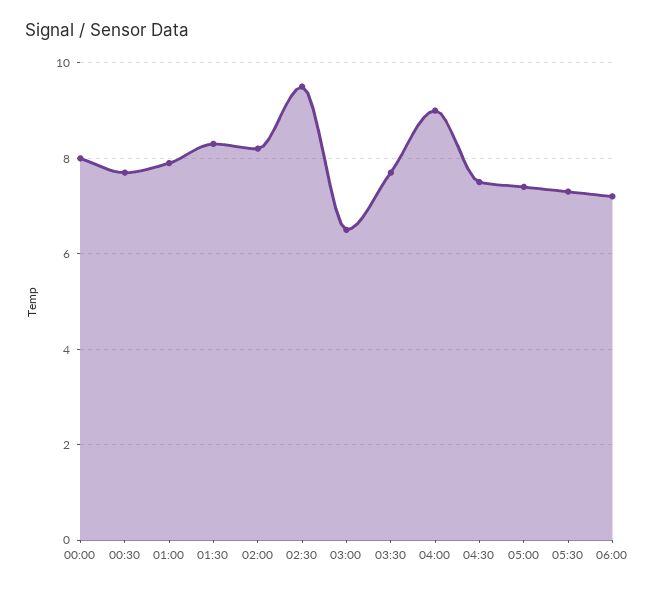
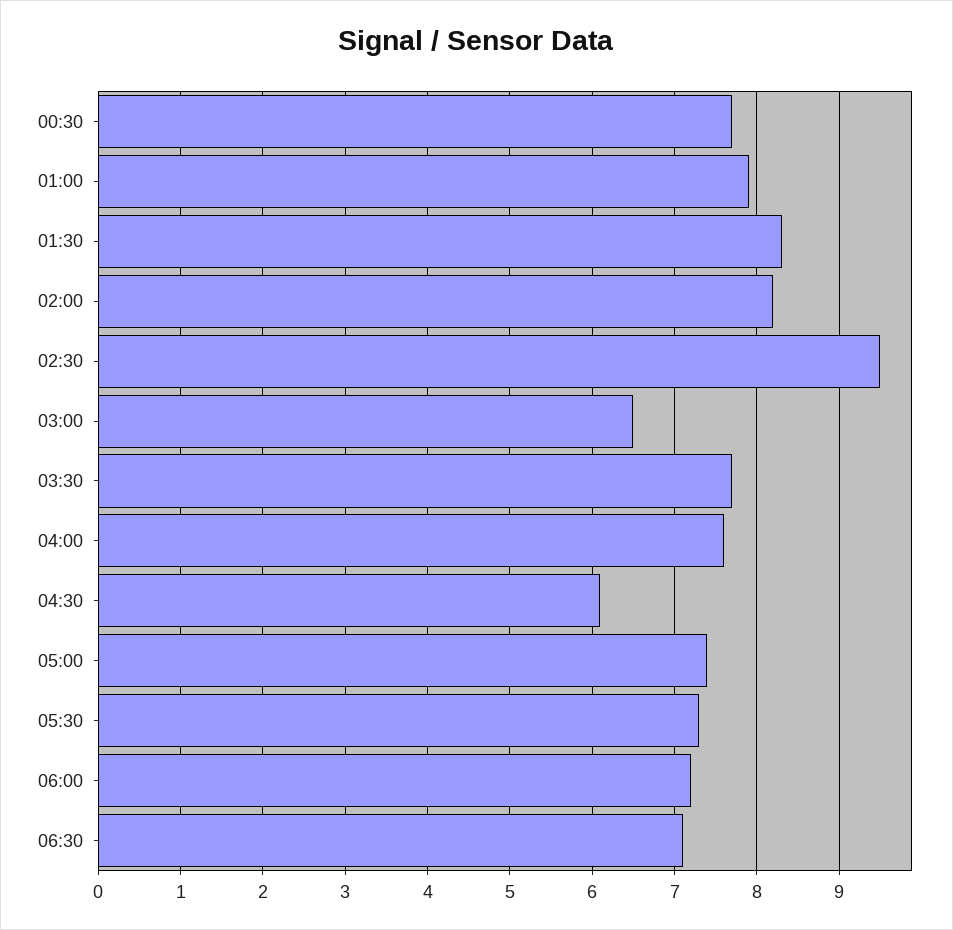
00:00: 8 -> none
04:00: 9 -> 7.6
04:30: 7.5 -> 6.1
06:30: none -> 7.1

